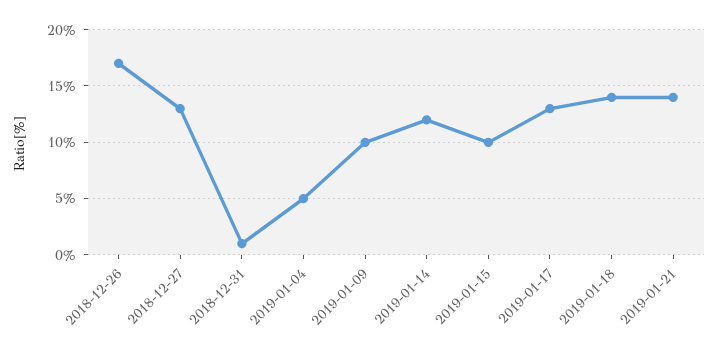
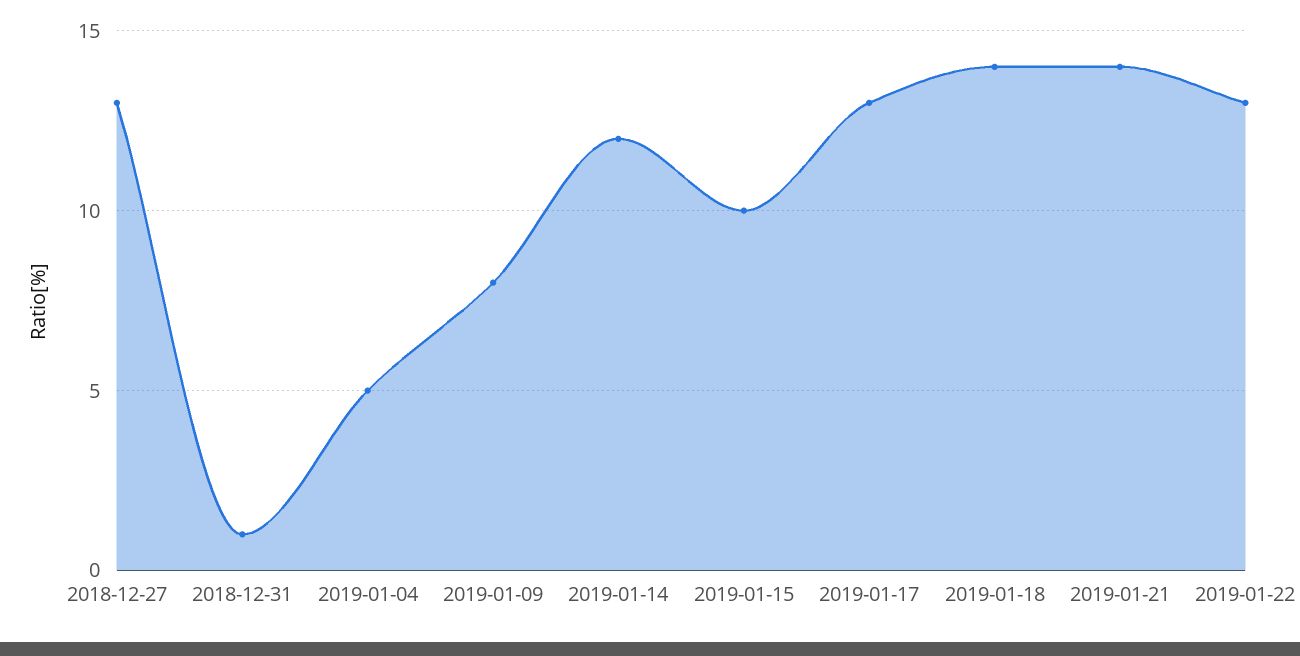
2018-12-26: 17 -> none
2019-01-09: 10 -> 8
2019-01-22: none -> 13

